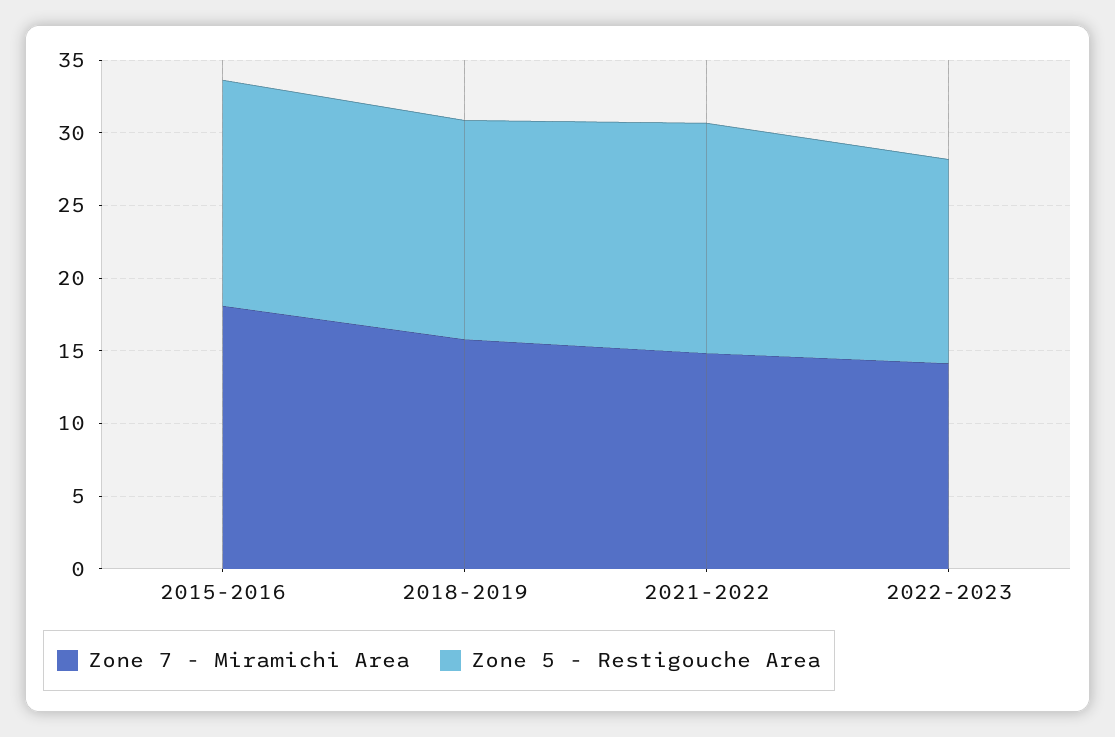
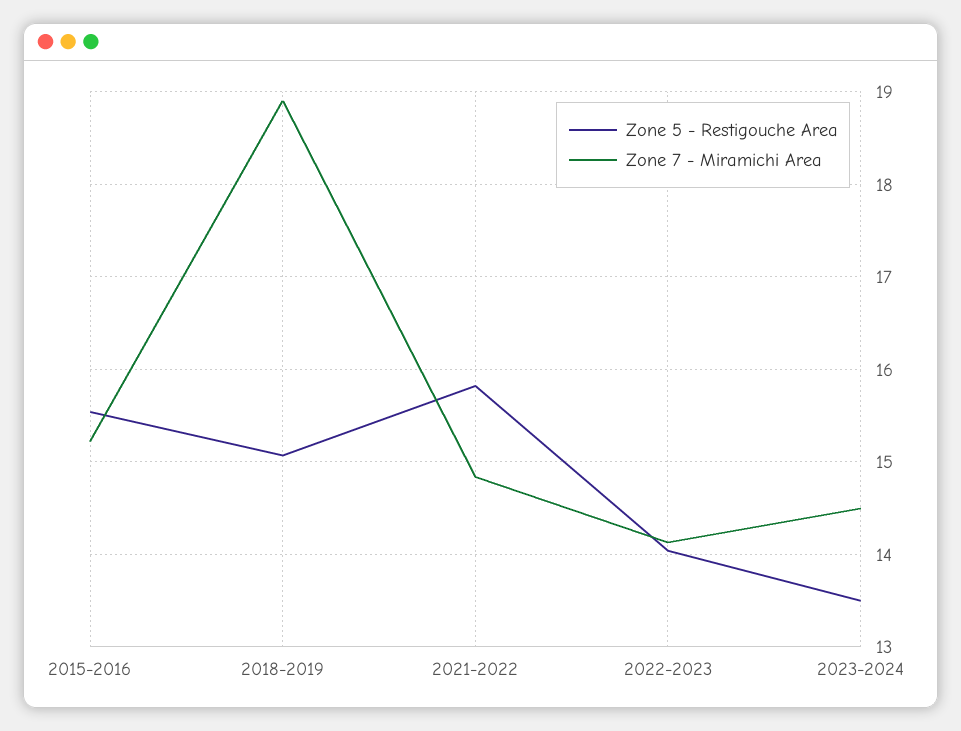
Zone 7 - Miramichi Area, 2015-2016: 18 -> 15.2
Zone 7 - Miramichi Area, 2018-2019: 16 -> 18.9
Zone 5 - Restigouche Area, 2023-2024: none -> 13.5
Zone 7 - Miramichi Area, 2023-2024: none -> 14.5

